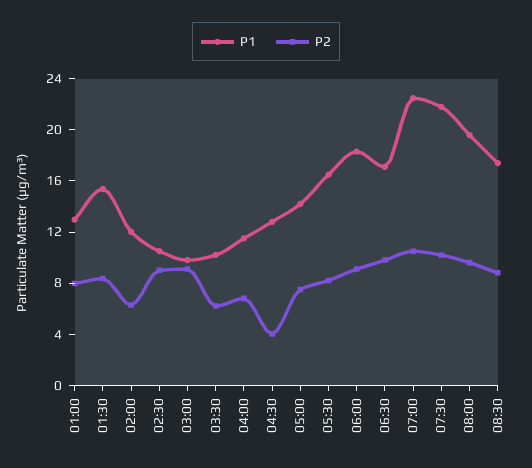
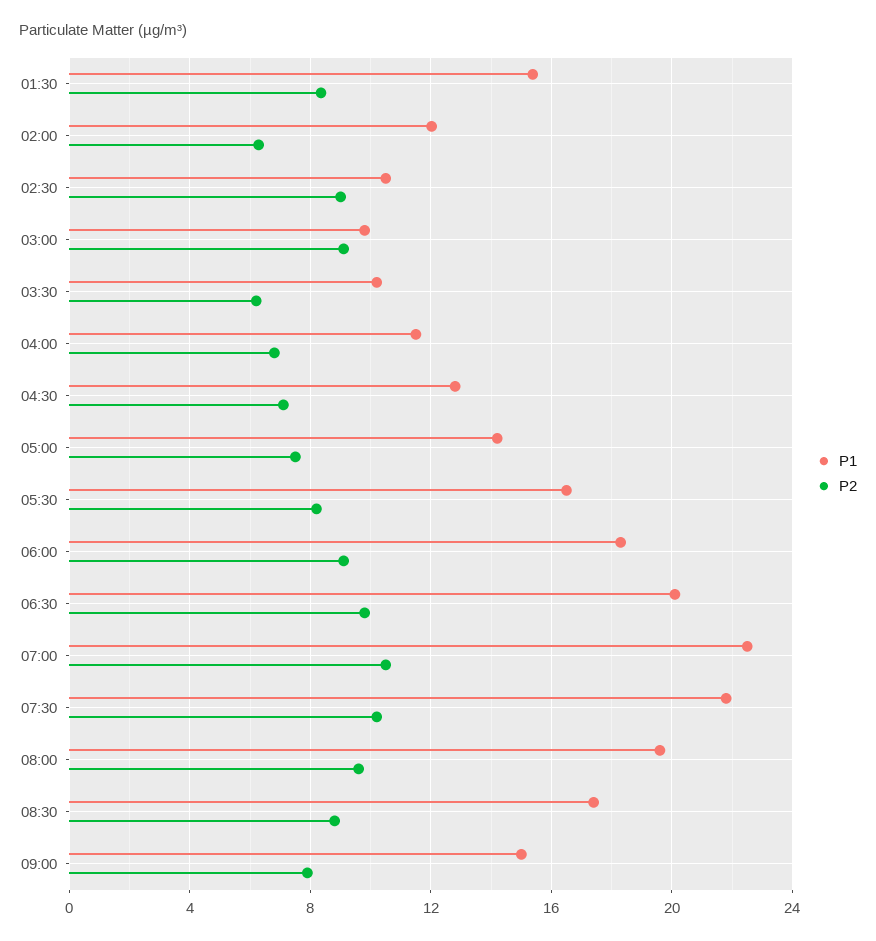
P1, 01:00: 13 -> none
P2, 01:00: 8 -> none
P2, 04:30: 4 -> 7
P1, 06:30: 17 -> 20
P1, 09:00: none -> 15
P2, 09:00: none -> 8

